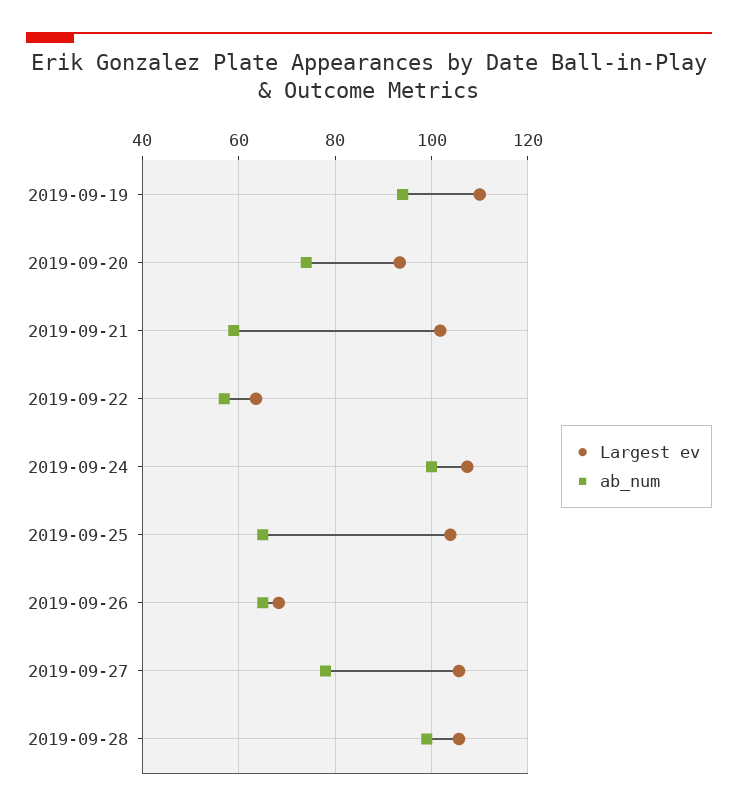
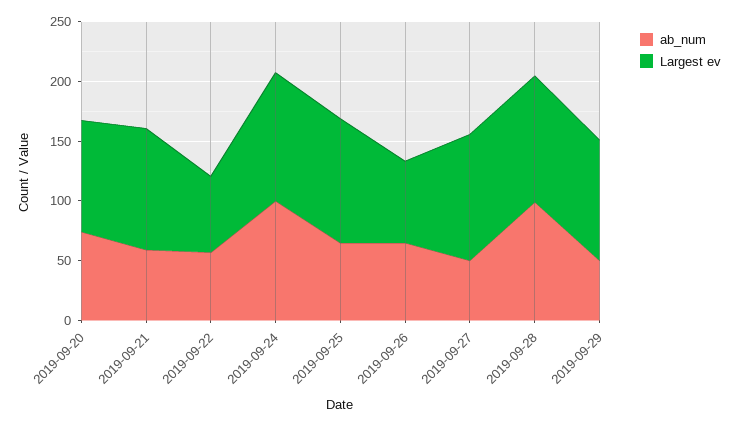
Largest ev, 2019-09-19: 110 -> none
ab_num, 2019-09-19: 94 -> none
ab_num, 2019-09-27: 78 -> 50
ab_num, 2019-09-29: none -> 50
Largest ev, 2019-09-29: none -> 100

